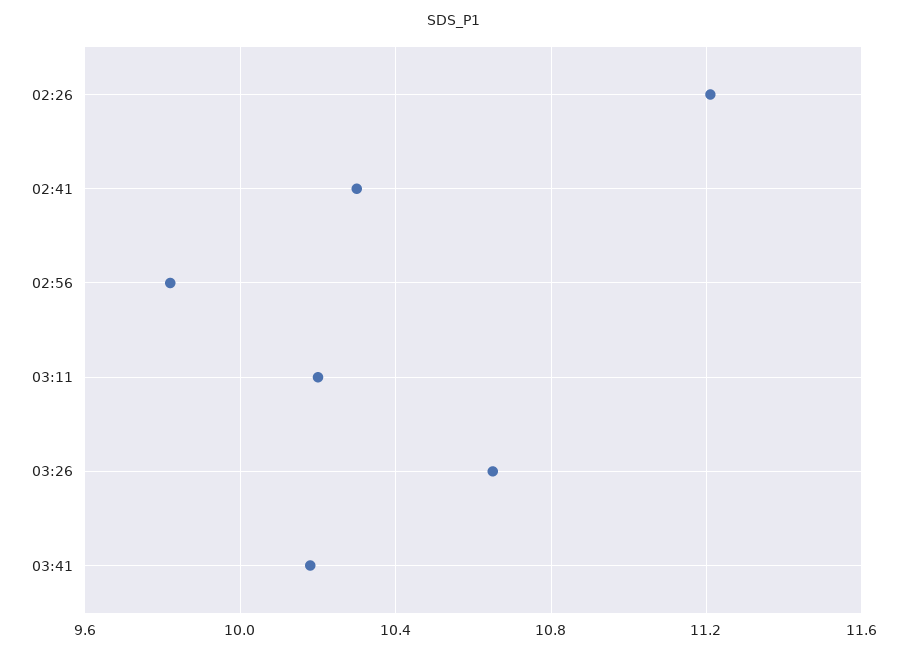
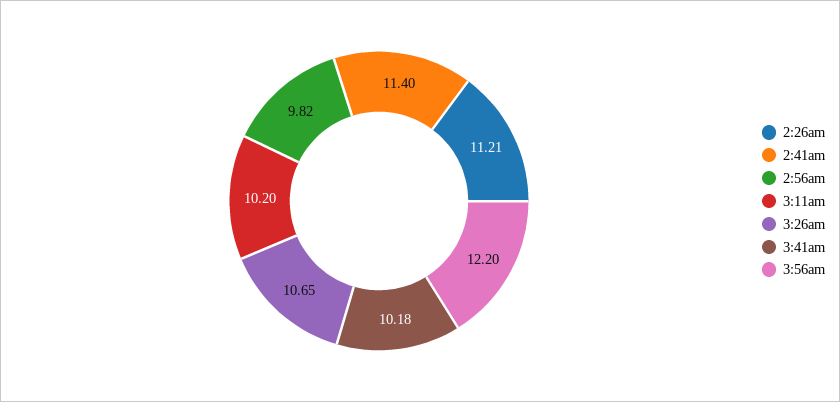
02:41: 10.3 -> 11.4
3:56am: none -> 12.2

